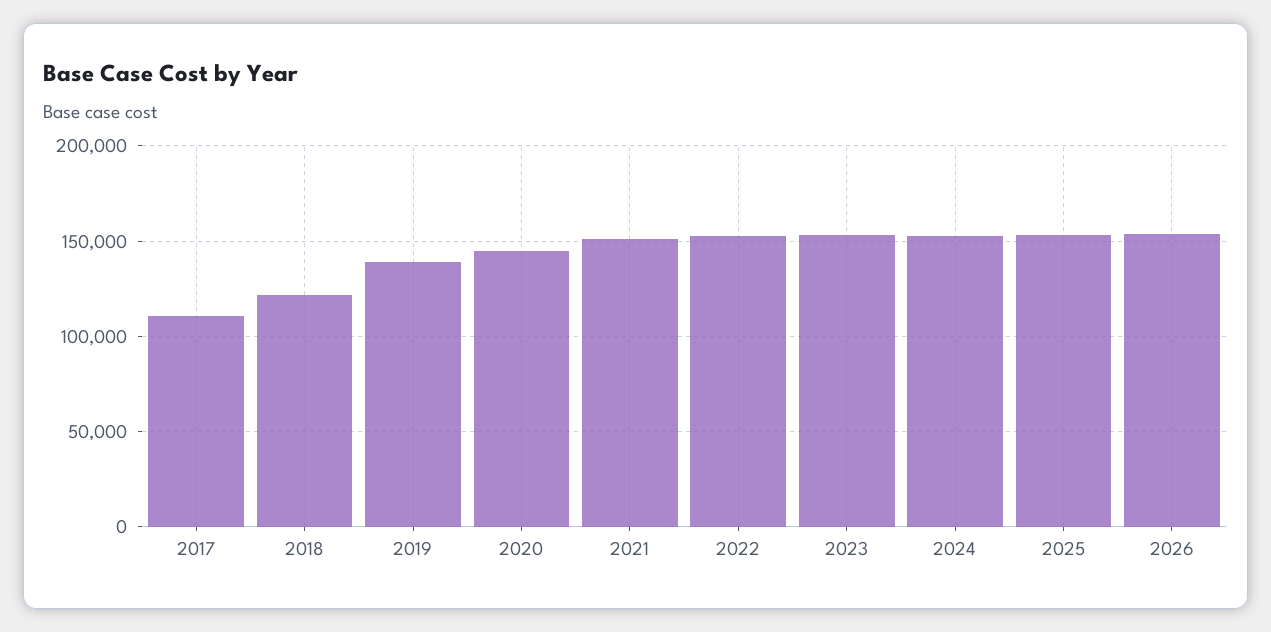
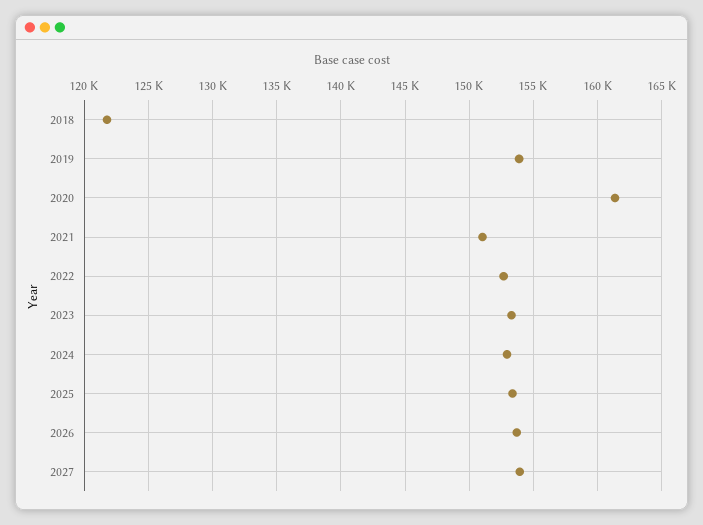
2017: 110000 -> none
2019: 140000 -> 154000
2020: 145000 -> 161500
2027: none -> 154000

